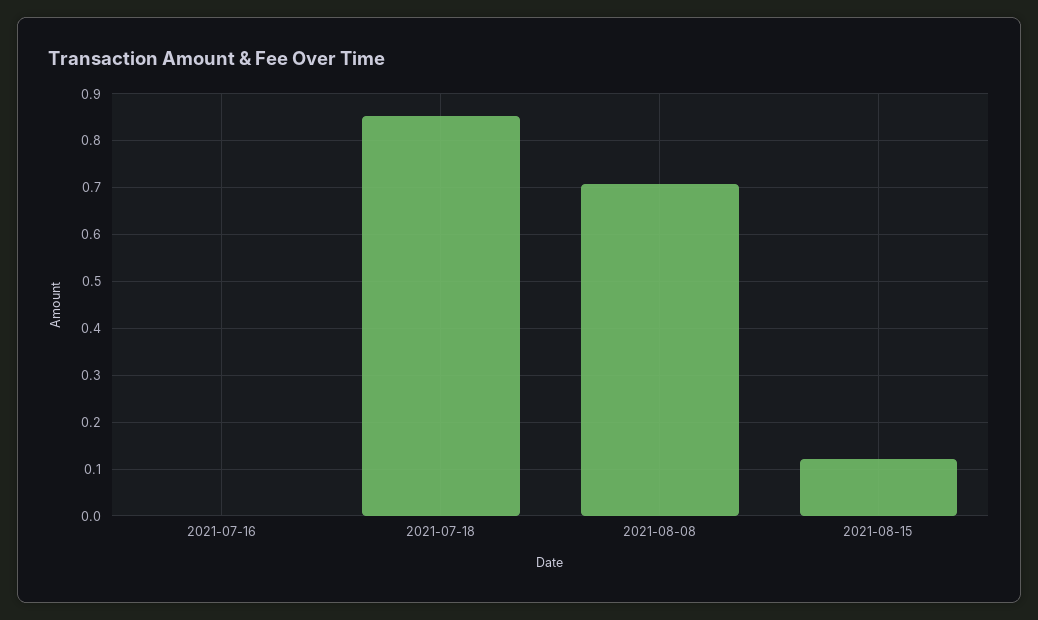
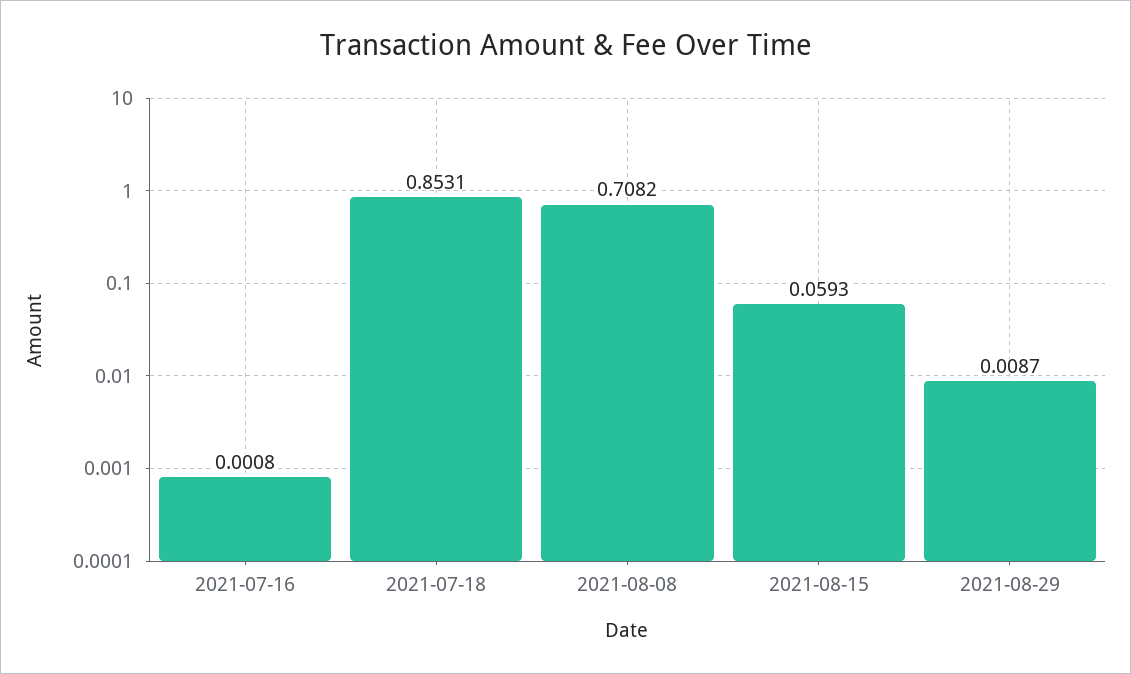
2021-08-15: 0.12 -> 0.0593
2021-08-29: none -> 0.0087

